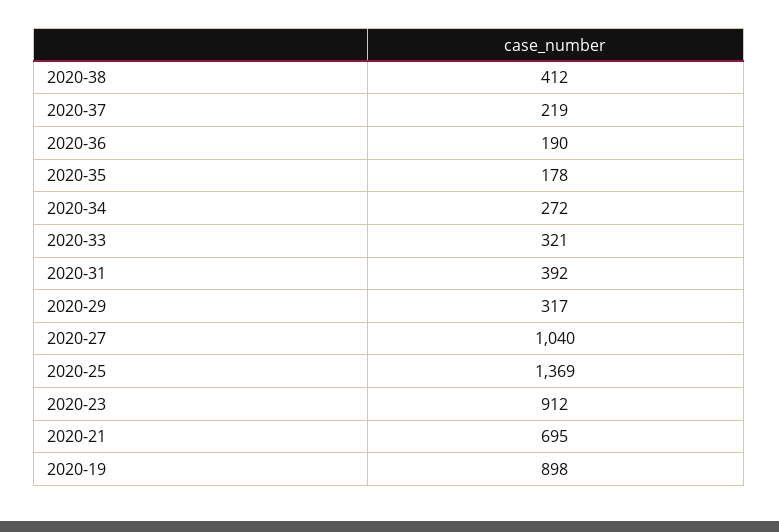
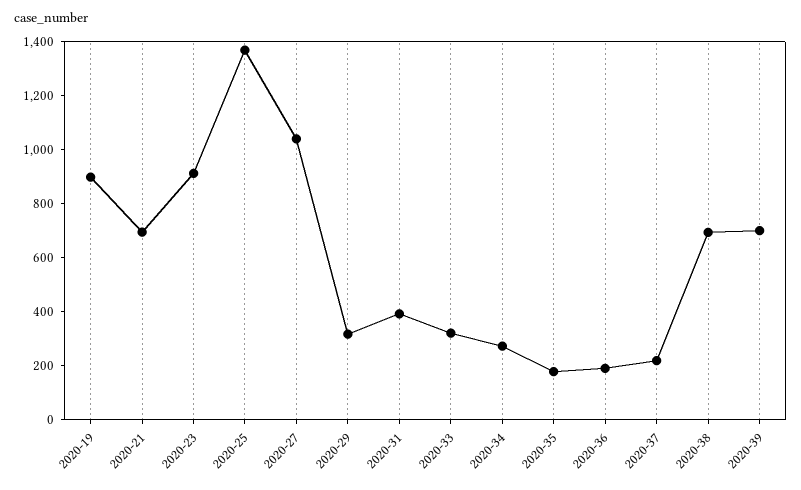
2020-38: 412 -> 700
2020-39: none -> 700

